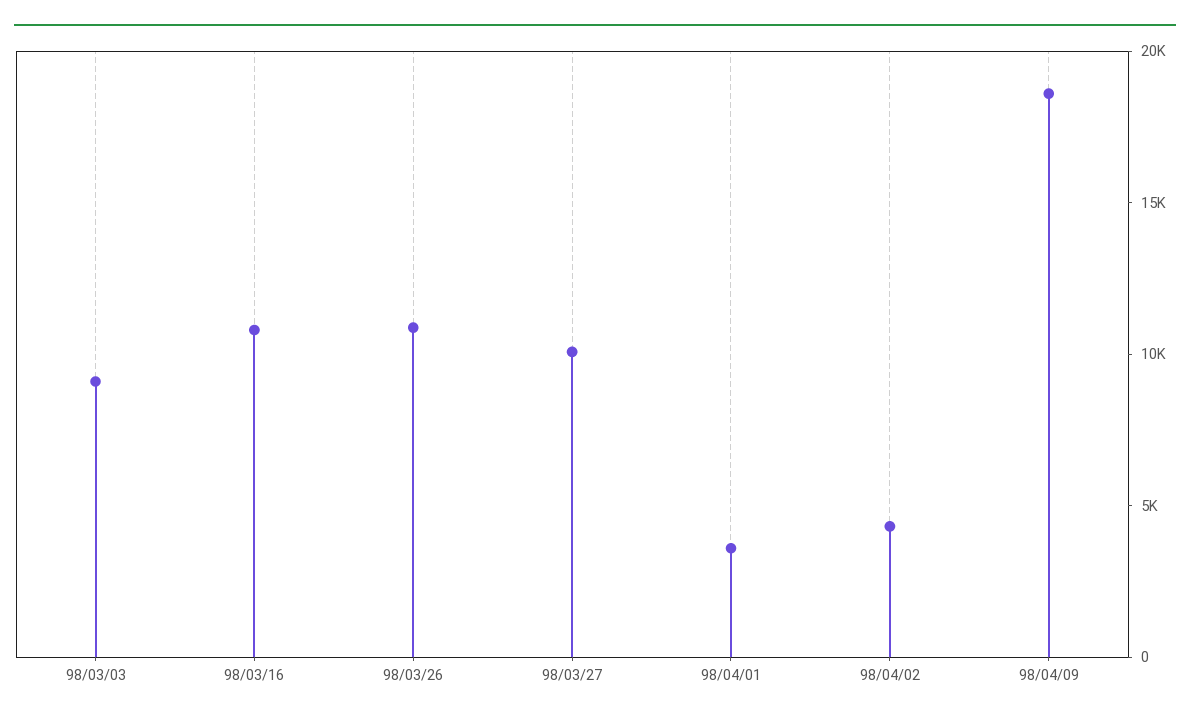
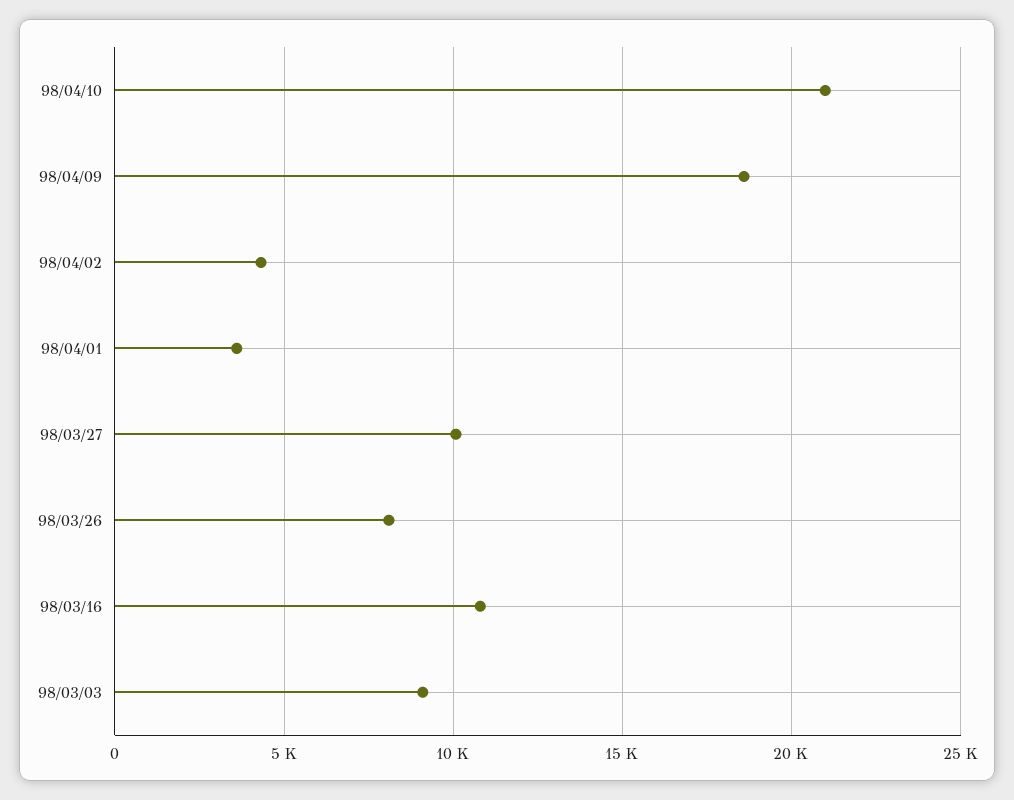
98/03/26: 11000 -> 8000
98/04/10: none -> 21000

